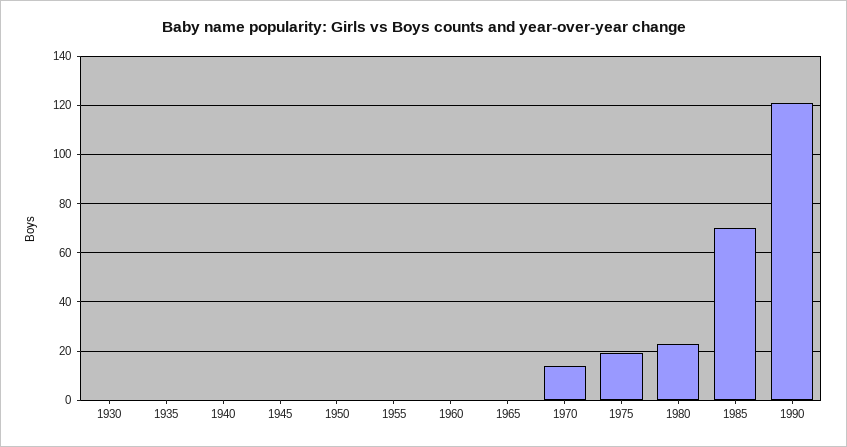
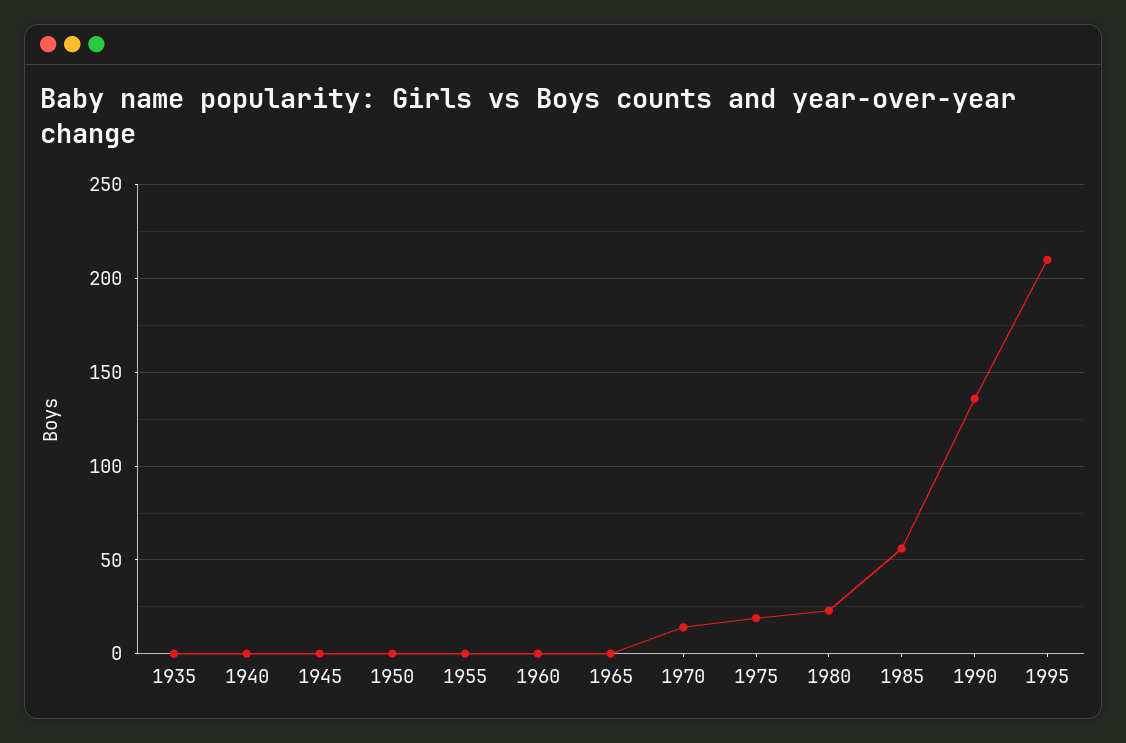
1930: 0 -> none
1985: 70 -> 55
1990: 120 -> 135
1995: none -> 210

